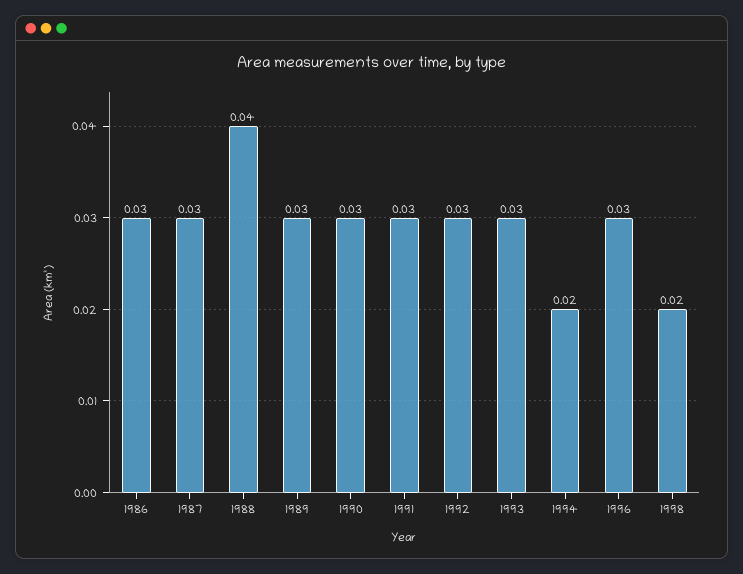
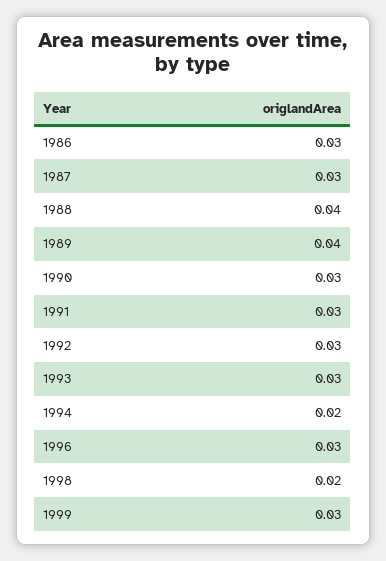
1989: 0.03 -> 0.04
1999: none -> 0.03

